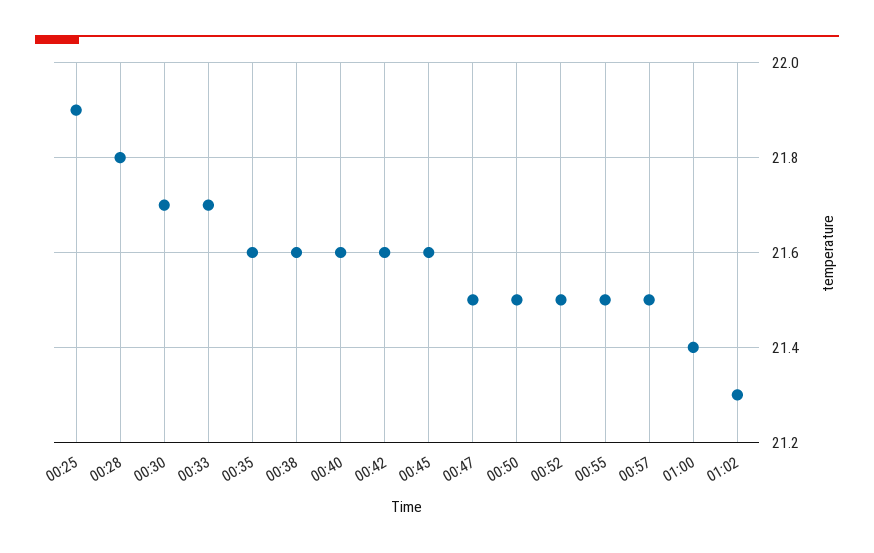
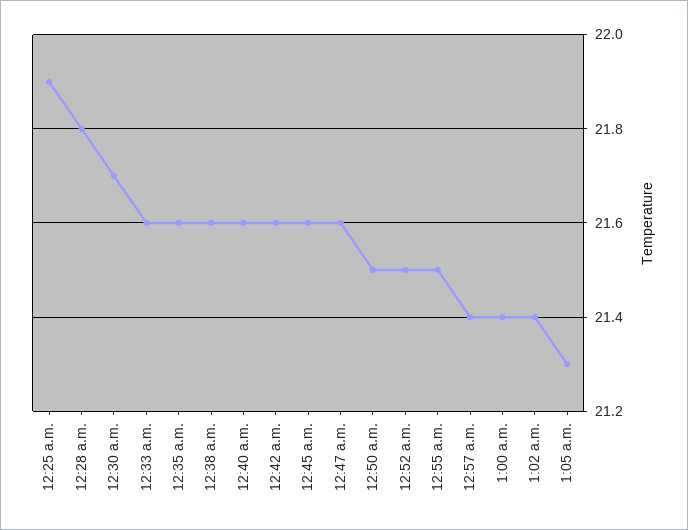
00:33: 21.7 -> 21.6
00:47: 21.5 -> 21.6
00:57: 21.5 -> 21.4
01:02: 21.3 -> 21.4
1:05 a.m.: none -> 21.3

